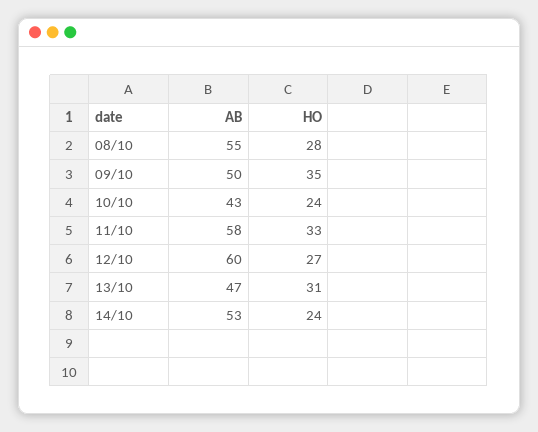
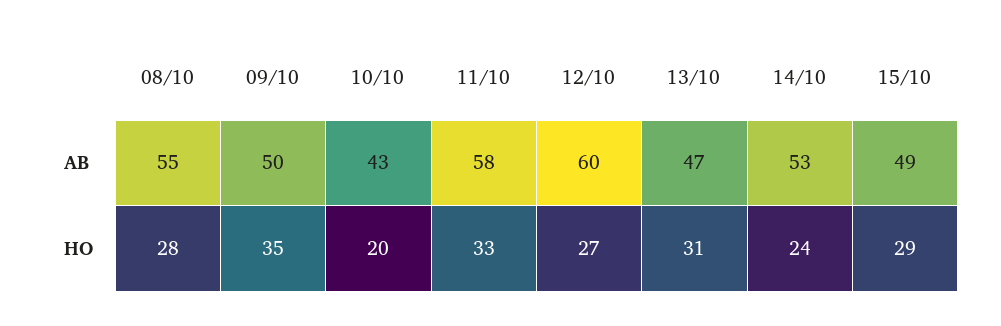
HO, 10/10: 24 -> 20
AB, 15/10: none -> 49
HO, 15/10: none -> 29

